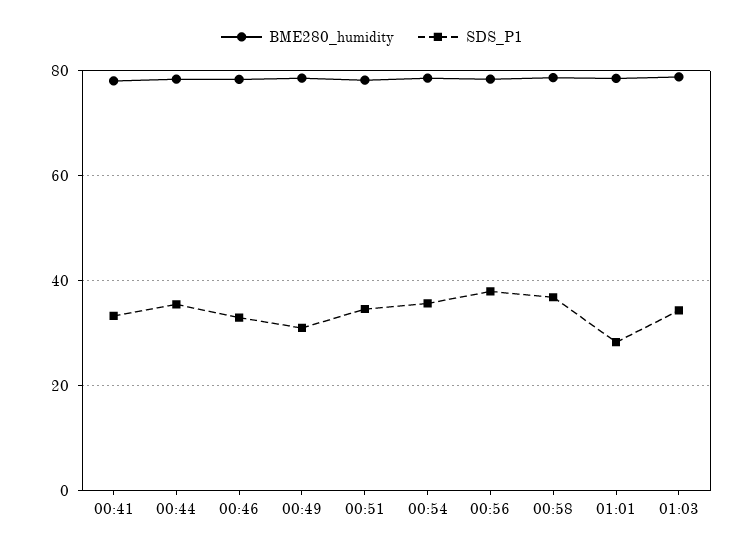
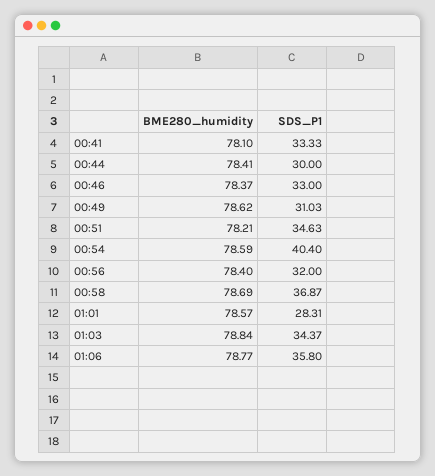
SDS_P1, 00:44: 36 -> 30
SDS_P1, 00:54: 36 -> 40.4
SDS_P1, 00:56: 38 -> 32
BME280_humidity, 01:06: none -> 78.77
SDS_P1, 01:06: none -> 35.8

